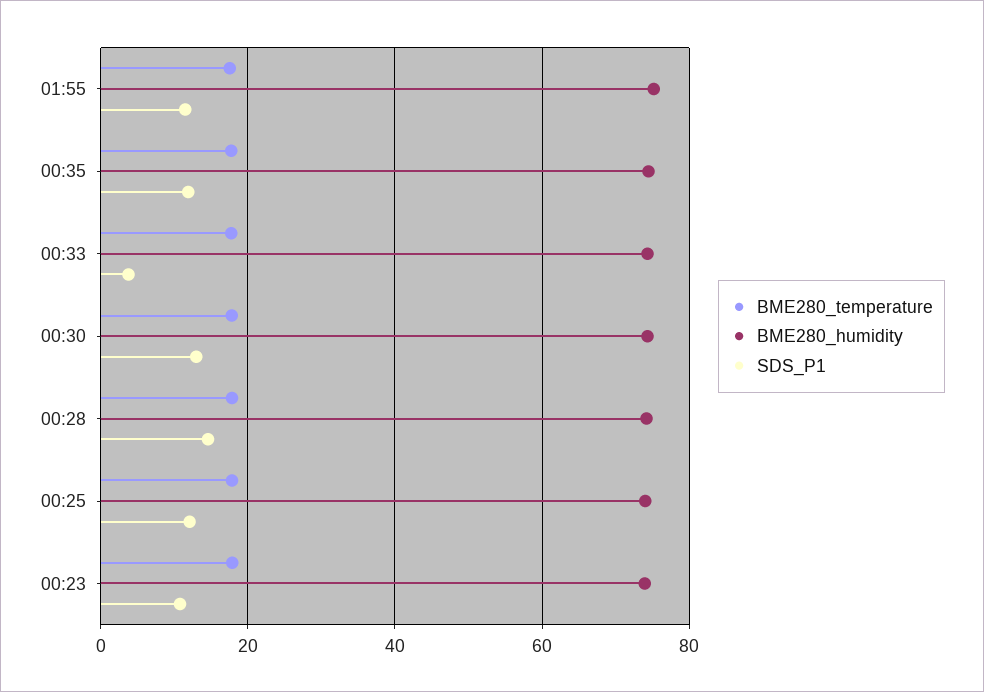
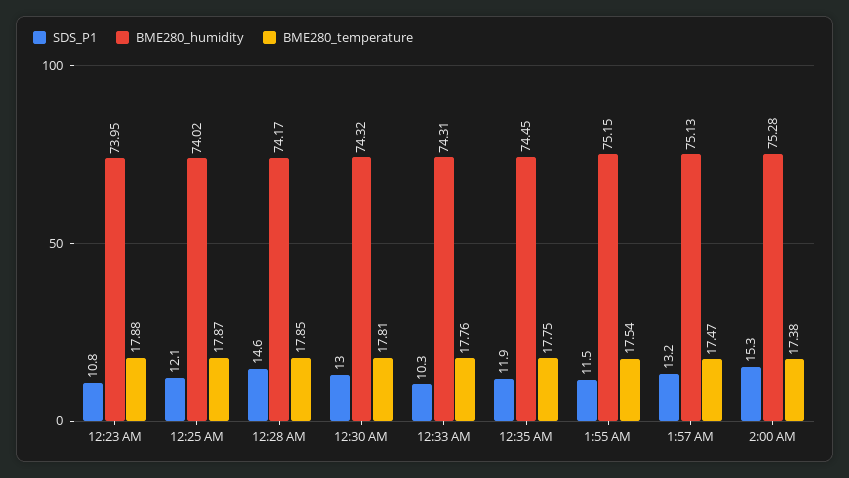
SDS_P1, 00:33: 4 -> 10.3
SDS_P1, 1:57 AM: none -> 13.2
BME280_humidity, 1:57 AM: none -> 75.13
BME280_temperature, 1:57 AM: none -> 17.47
SDS_P1, 2:00 AM: none -> 15.3
BME280_humidity, 2:00 AM: none -> 75.28
BME280_temperature, 2:00 AM: none -> 17.38

